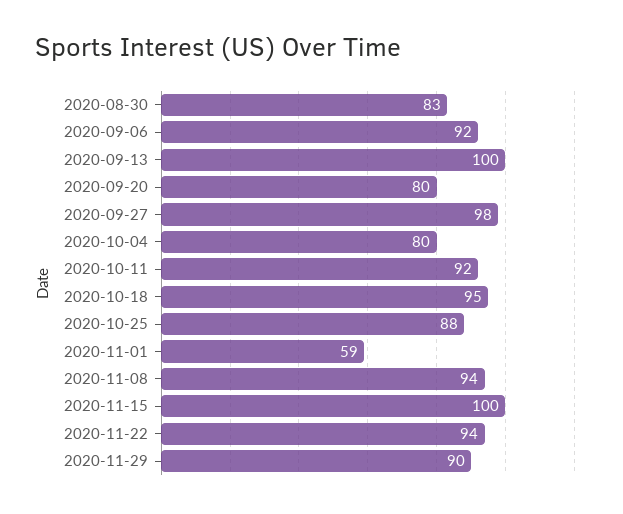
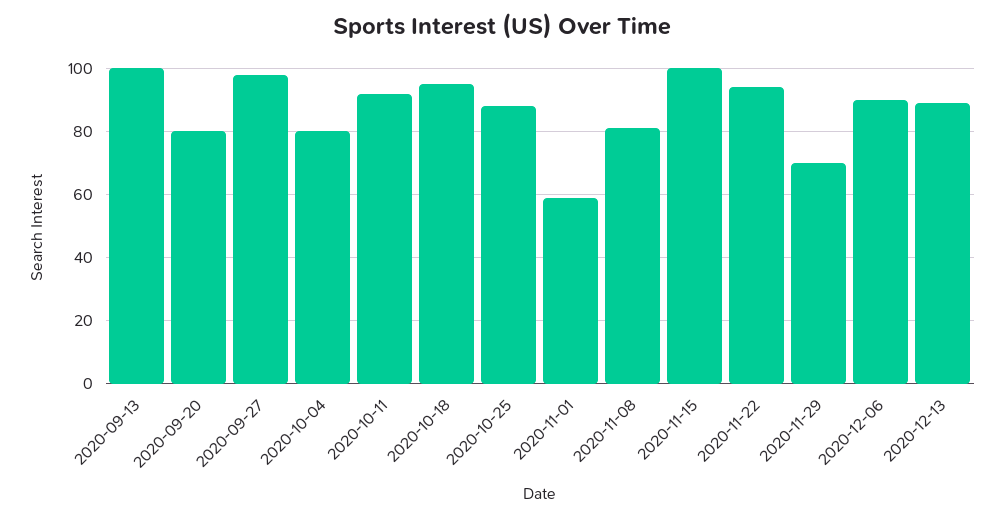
2020-08-30: 83 -> none
2020-09-06: 92 -> none
2020-11-08: 94 -> 80
2020-11-29: 90 -> 70
2020-12-06: none -> 90
2020-12-13: none -> 90

